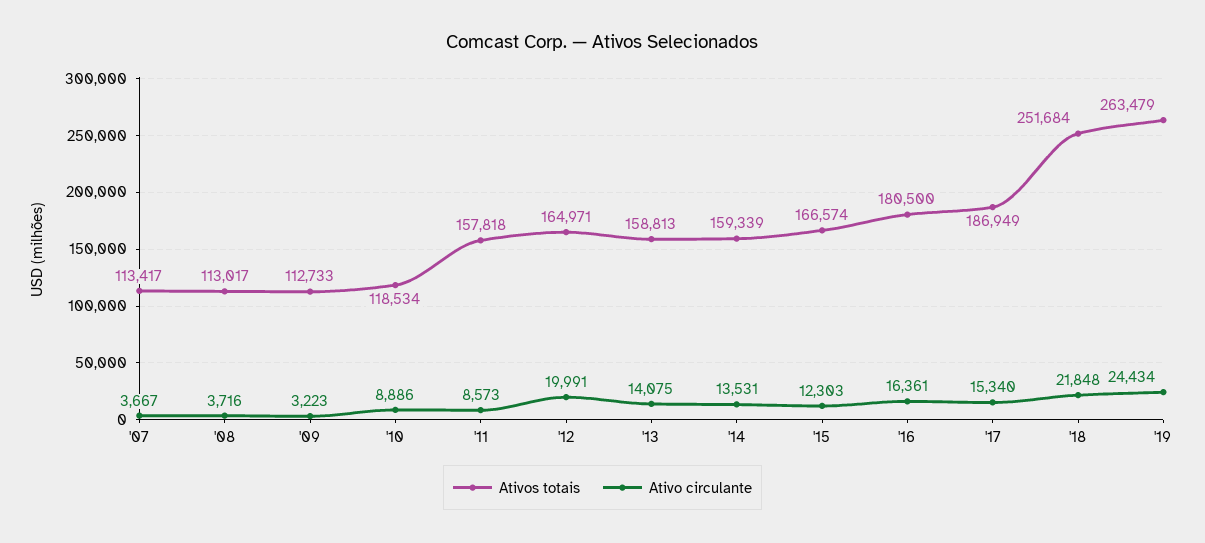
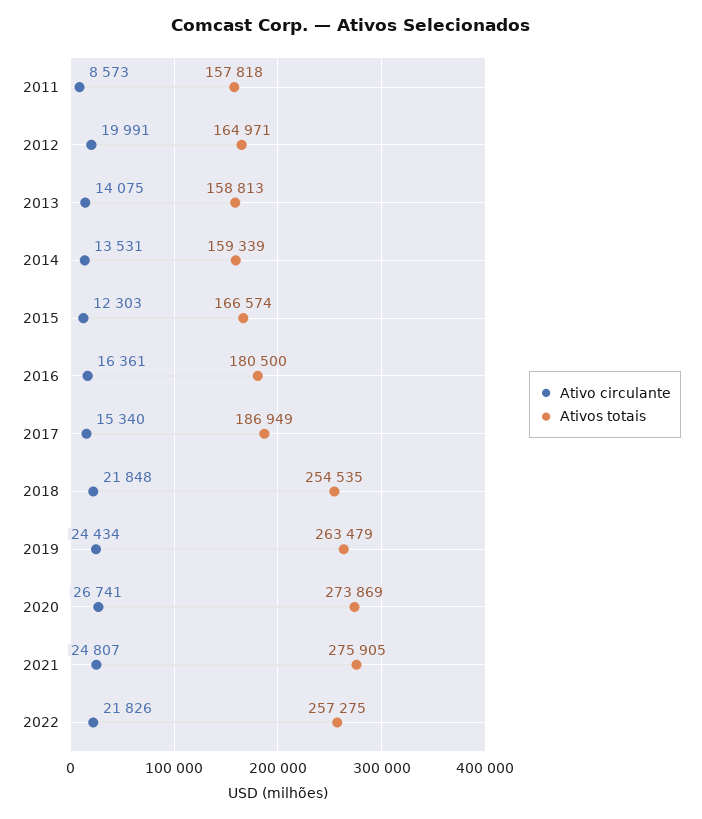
Ativos totais, '07: 113417 -> none
Ativo circulante, '07: 3667 -> none
Ativos totais, '08: 113017 -> none
Ativo circulante, '08: 3716 -> none
Ativos totais, '09: 112733 -> none
Ativo circulante, '09: 3223 -> none
Ativos totais, '10: 118534 -> none
Ativo circulante, '10: 8886 -> none
Ativos totais, '18: 251684 -> 254535
Ativo circulante, 2020: none -> 26741
Ativos totais, 2020: none -> 273869
Ativo circulante, 2021: none -> 24807
Ativos totais, 2021: none -> 275905
Ativo circulante, 2022: none -> 21826
Ativos totais, 2022: none -> 257275

